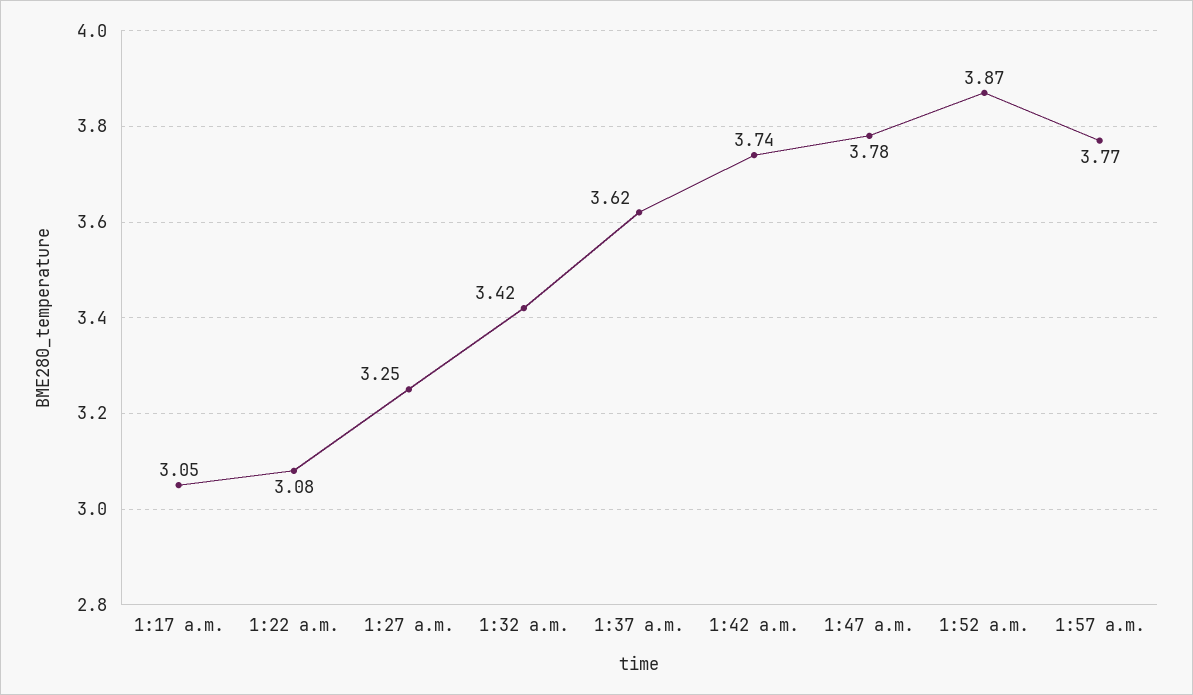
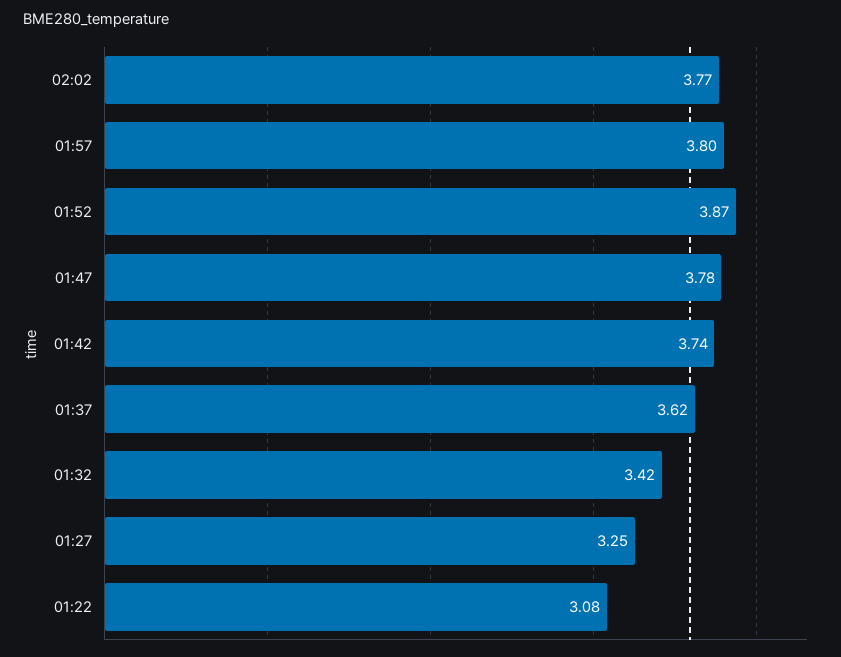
1:17 a.m.: 3.05 -> none
1:57 a.m.: 3.77 -> 3.8
02:02: none -> 3.77

